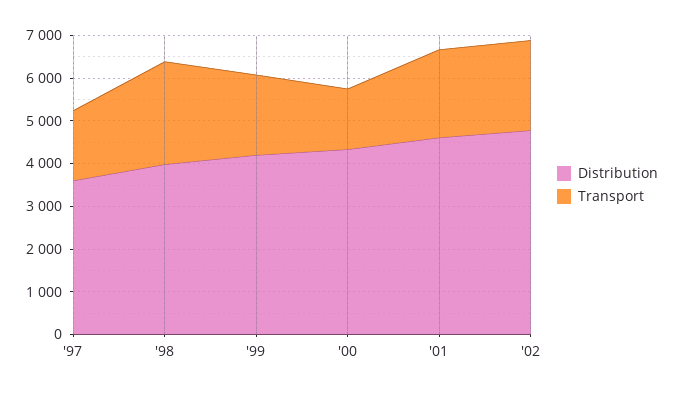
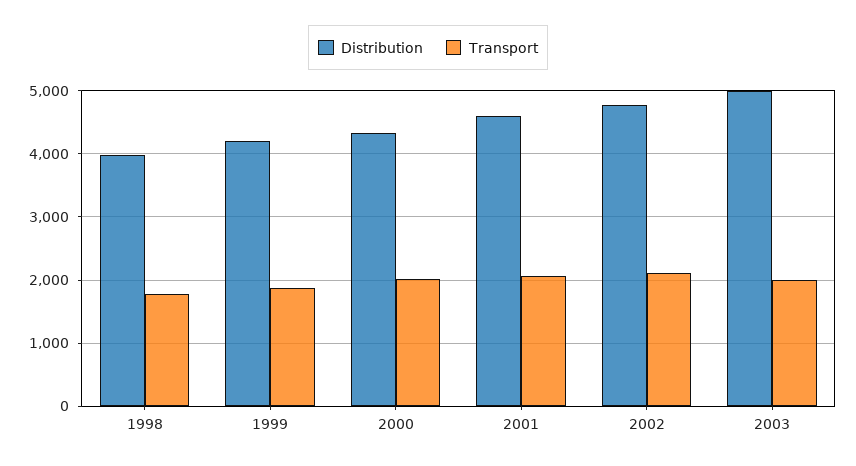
Distribution, '97: 3600 -> none
Transport, '97: 1600 -> none
Transport, '98: 2400 -> 1800
Transport, '00: 1400 -> 2000
Distribution, 2003: none -> 5000
Transport, 2003: none -> 2000

